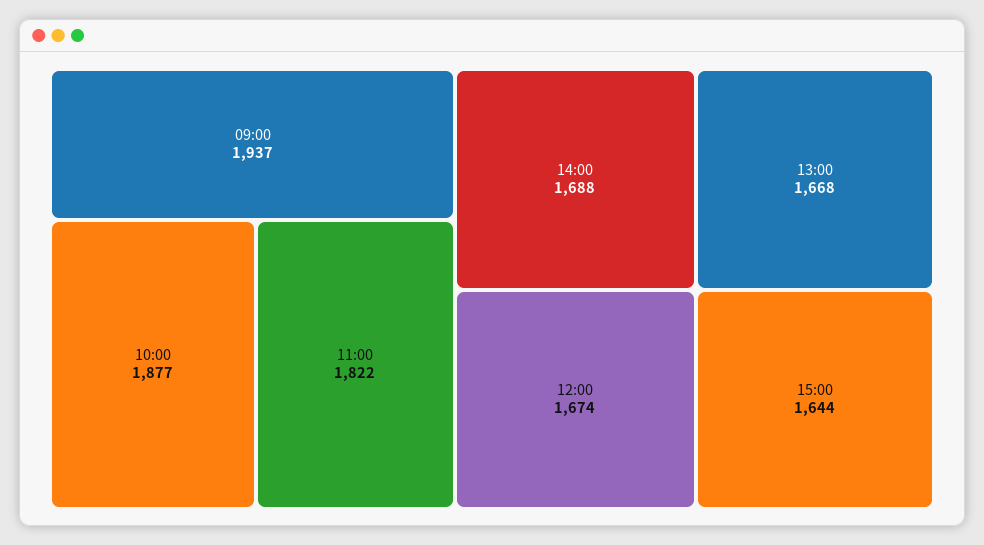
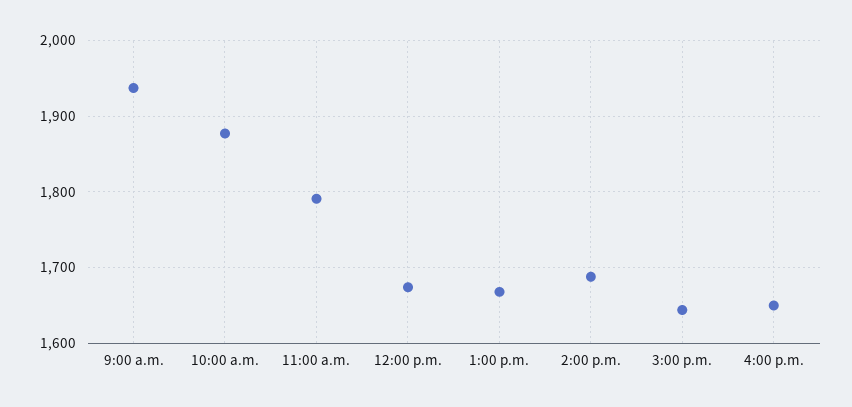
11:00: 1822 -> 1790
4:00 p.m.: none -> 1650

